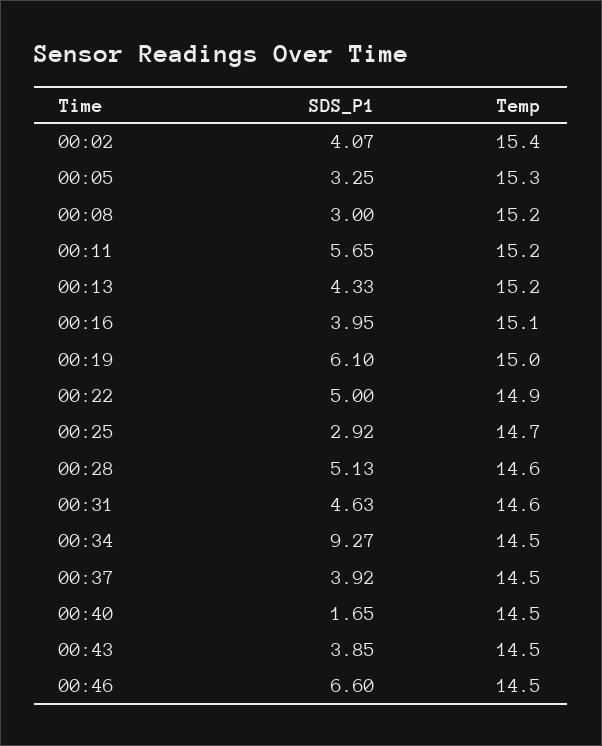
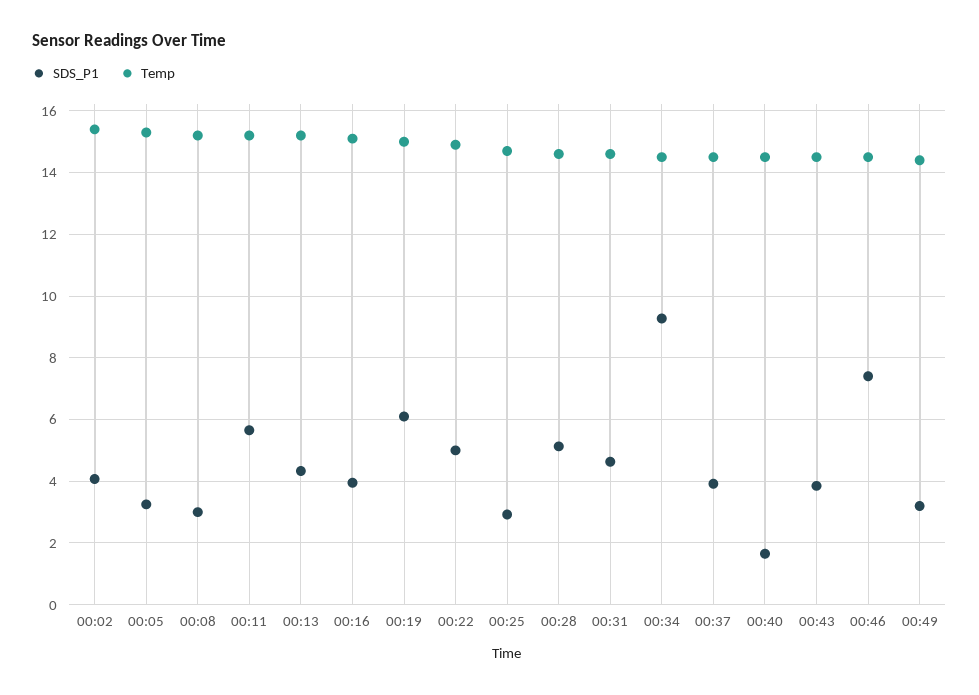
SDS_P1, 00:46: 6.6 -> 7.4
SDS_P1, 00:49: none -> 3.2
Temp, 00:49: none -> 14.4

